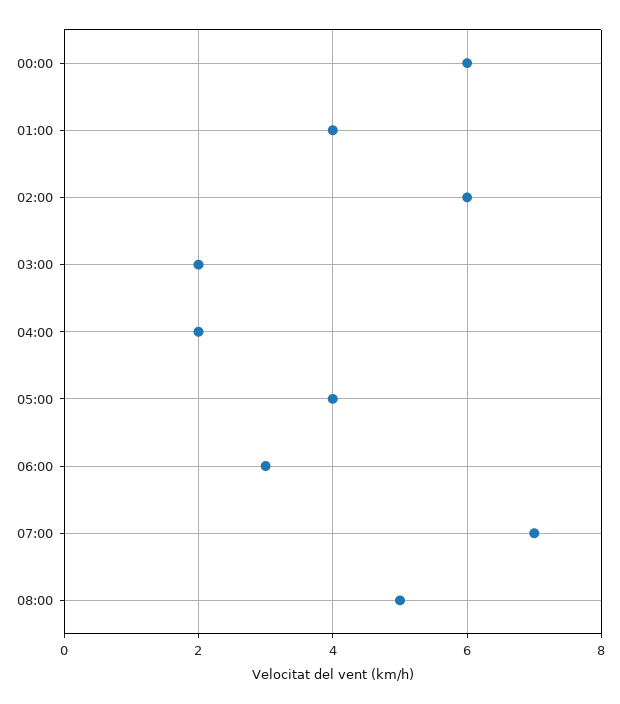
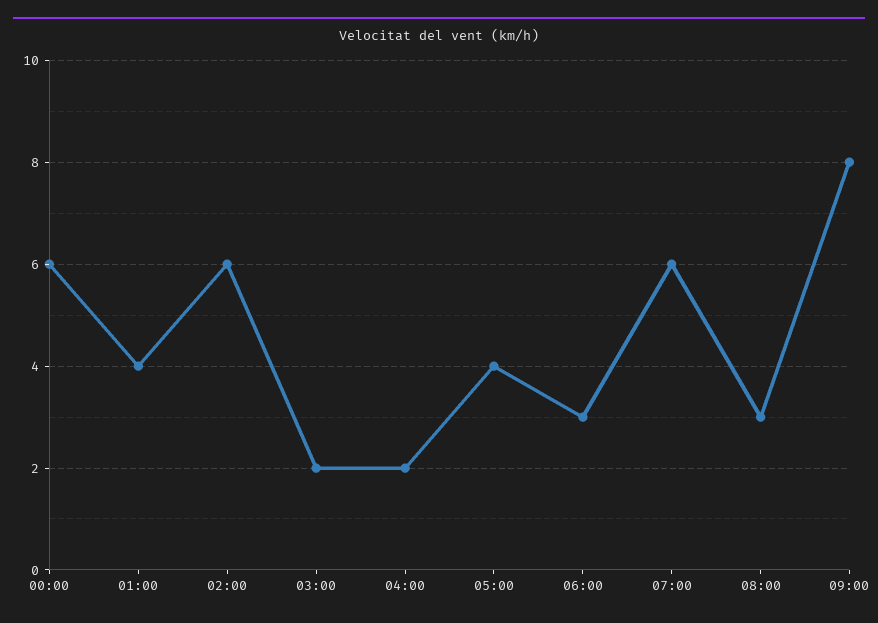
07:00: 7 -> 6
08:00: 5 -> 3
09:00: none -> 8

